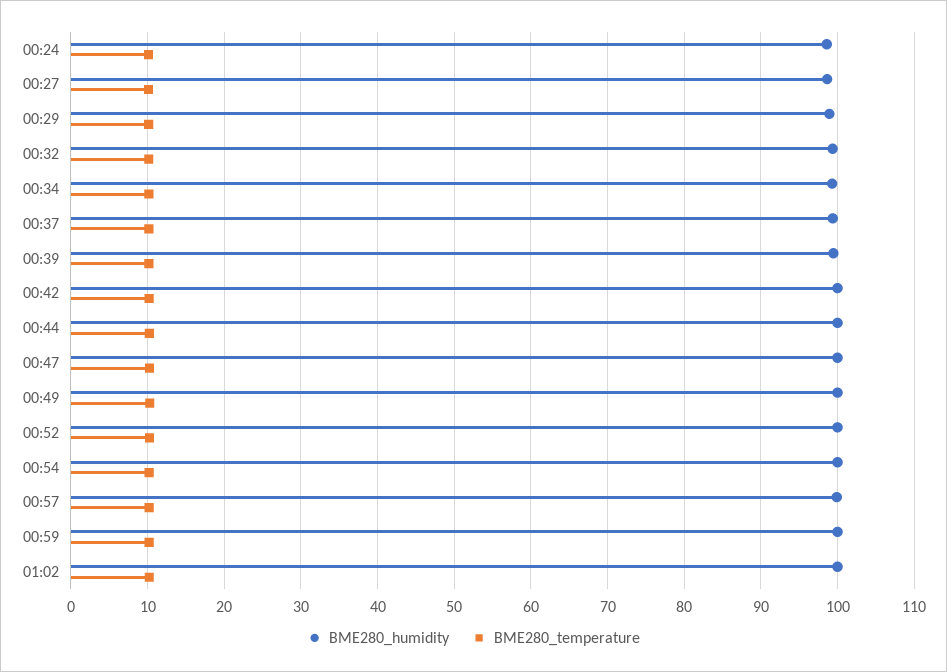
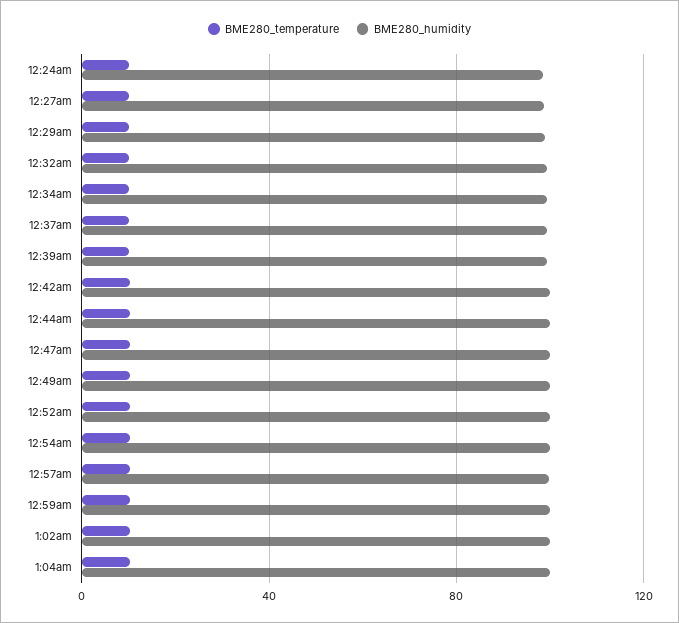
BME280_temperature, 1:04am: none -> 10
BME280_humidity, 1:04am: none -> 100

